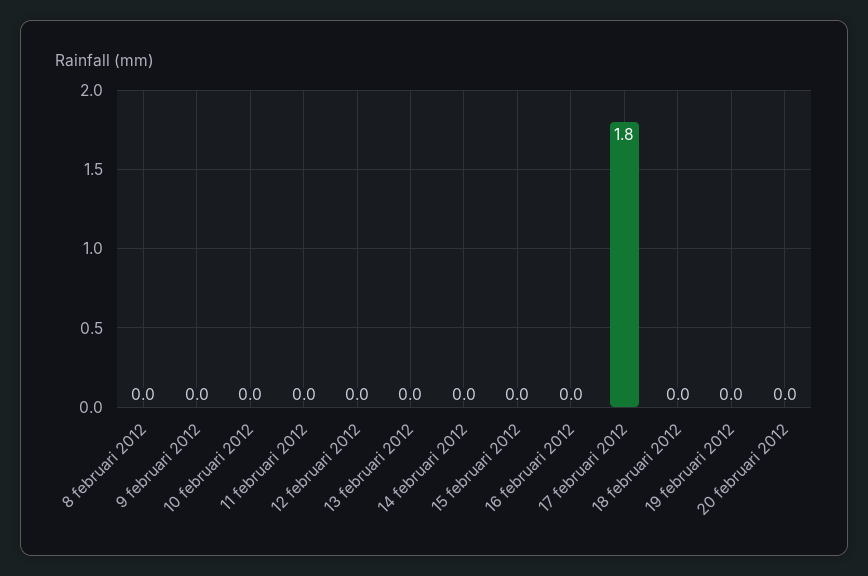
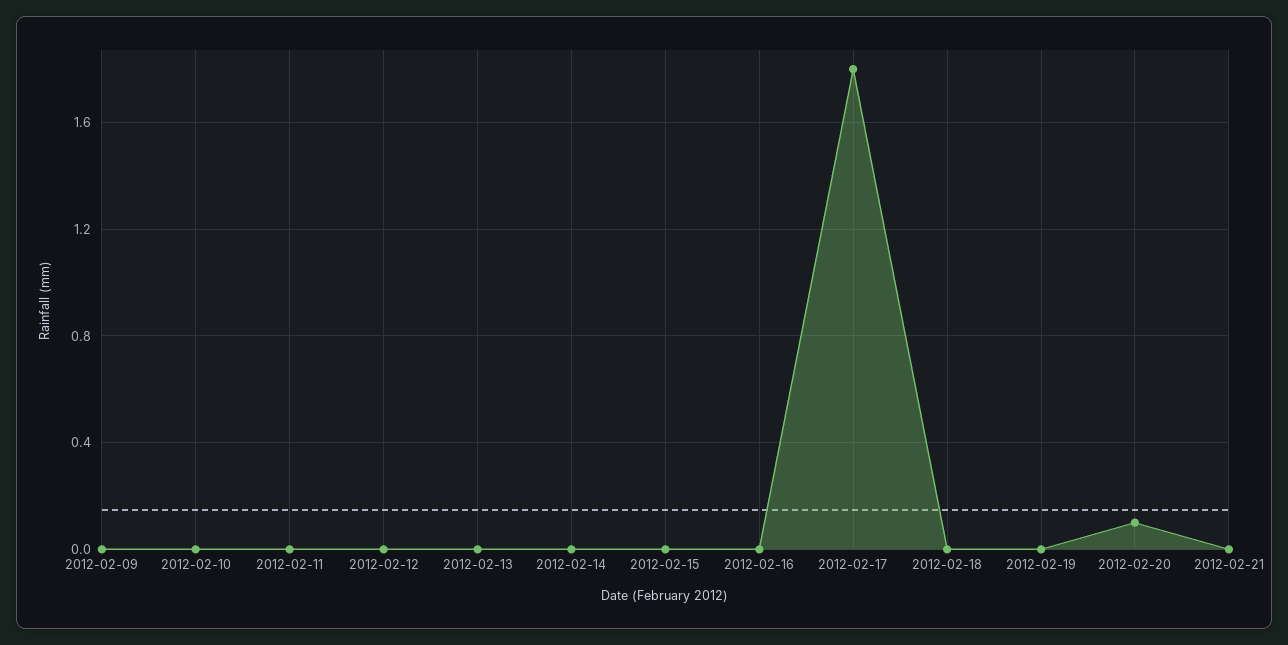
8 februari 2012: 0 -> none
20 februari 2012: 0 -> 0.1
2012-02-21: none -> 0

